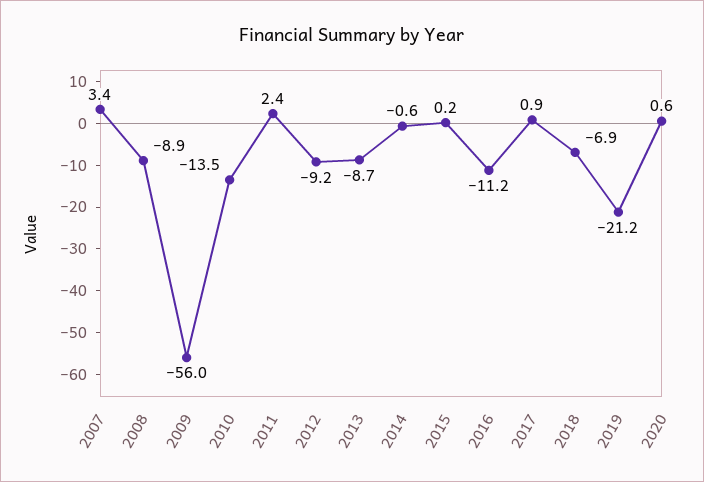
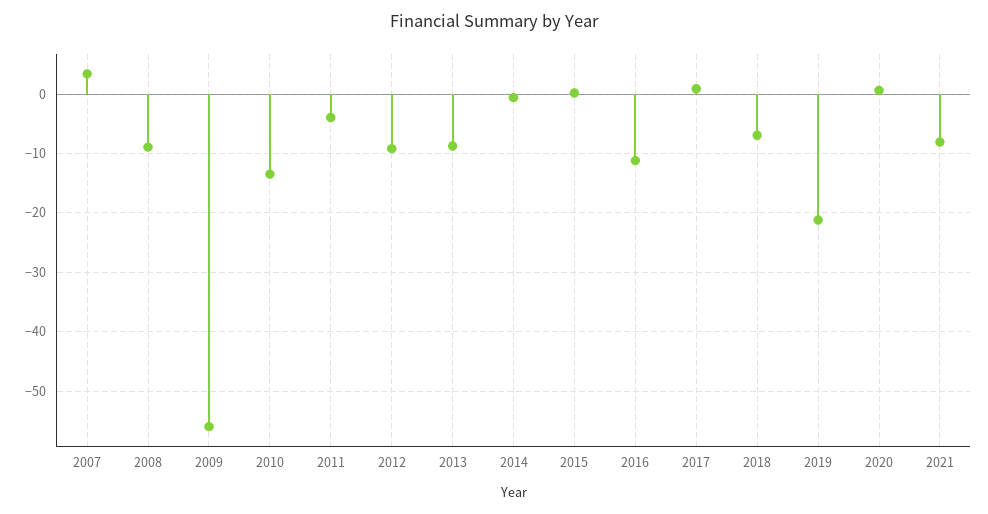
2011: 2.4 -> -4
2021: none -> -8

